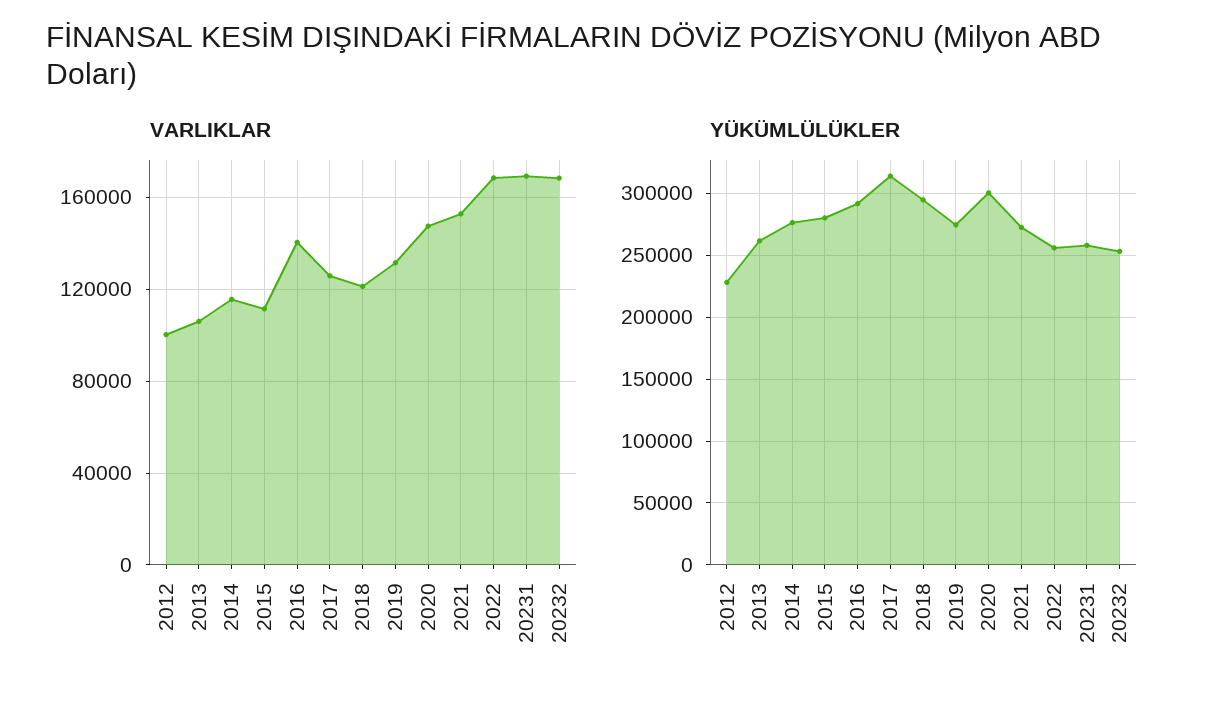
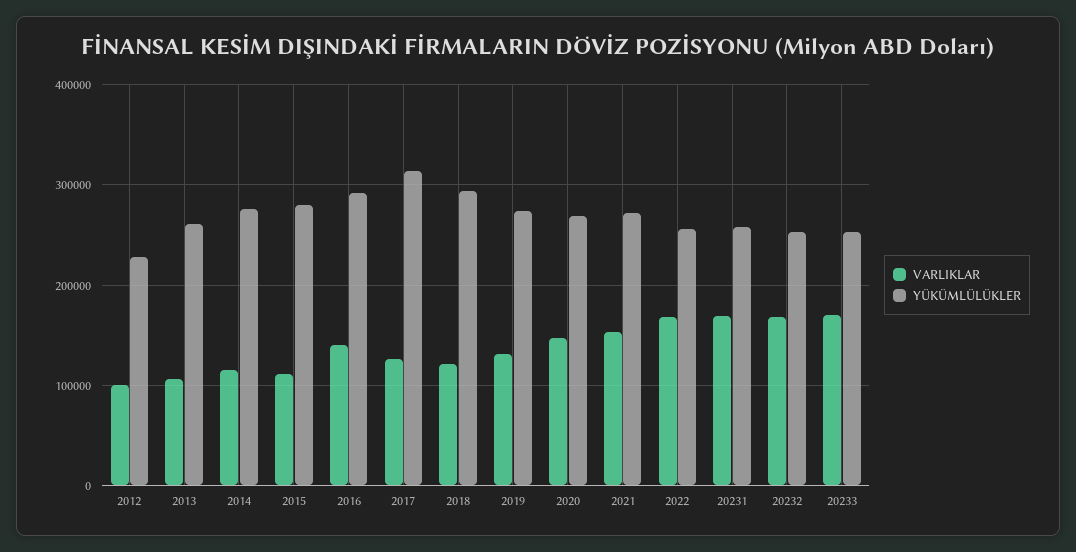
YÜKÜMLÜLÜKLER, 2020: 300000 -> 270000
VARLIKLAR, 20233: none -> 170000
YÜKÜMLÜLÜKLER, 20233: none -> 250000

